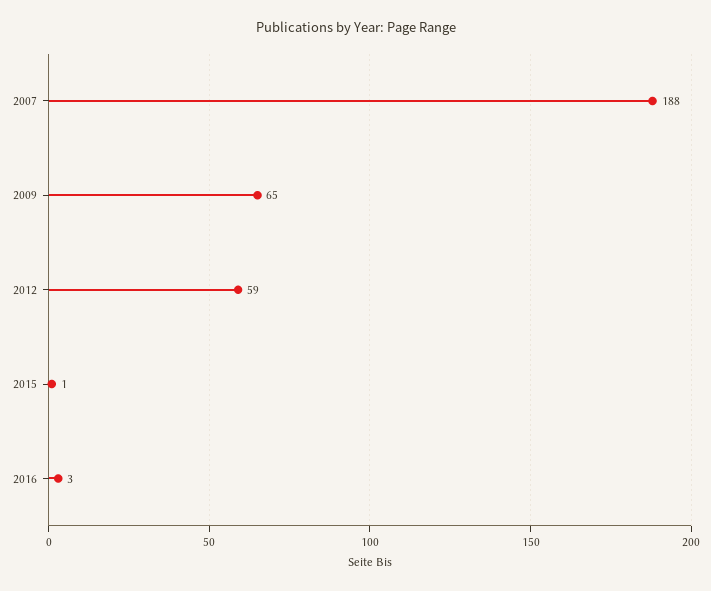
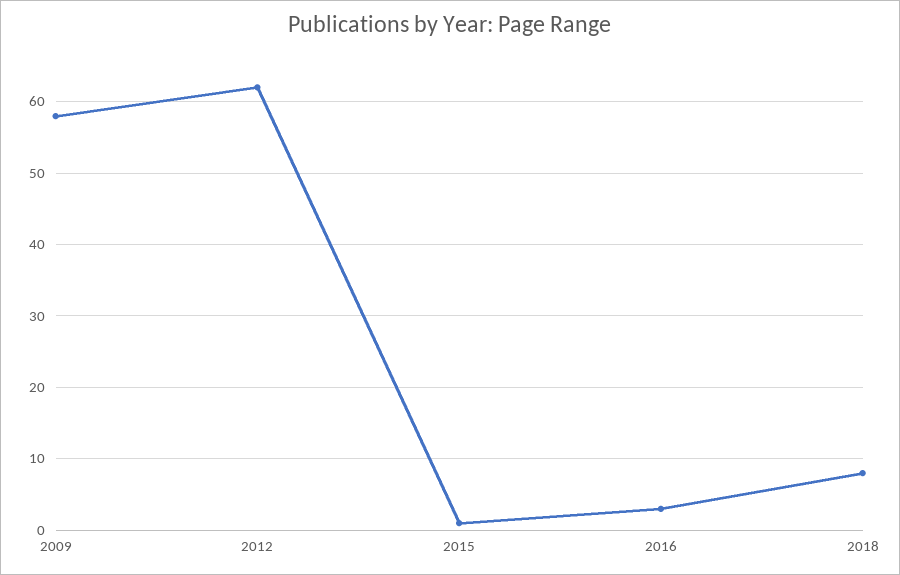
2007: 188 -> none
2009: 65 -> 58
2012: 59 -> 62
2018: none -> 8

